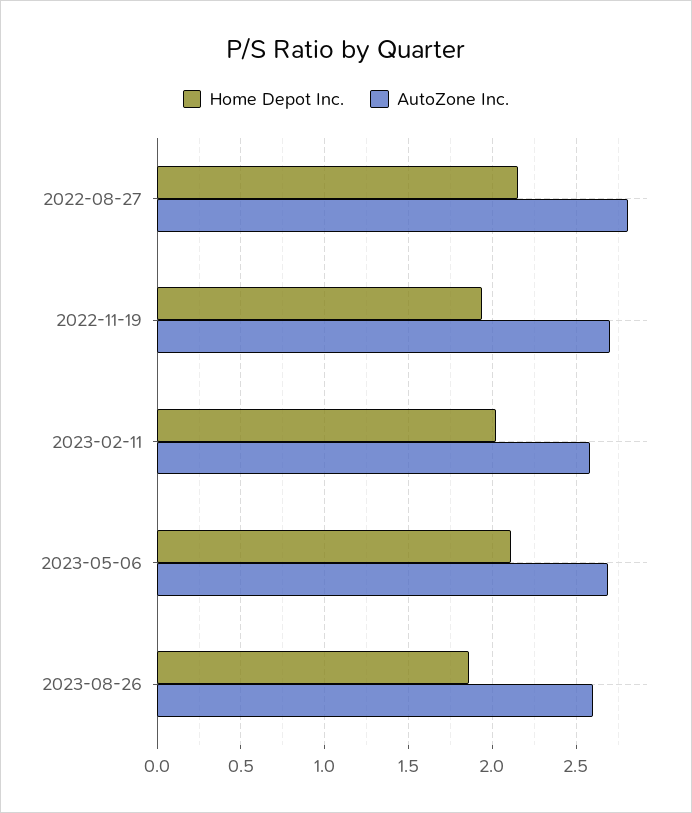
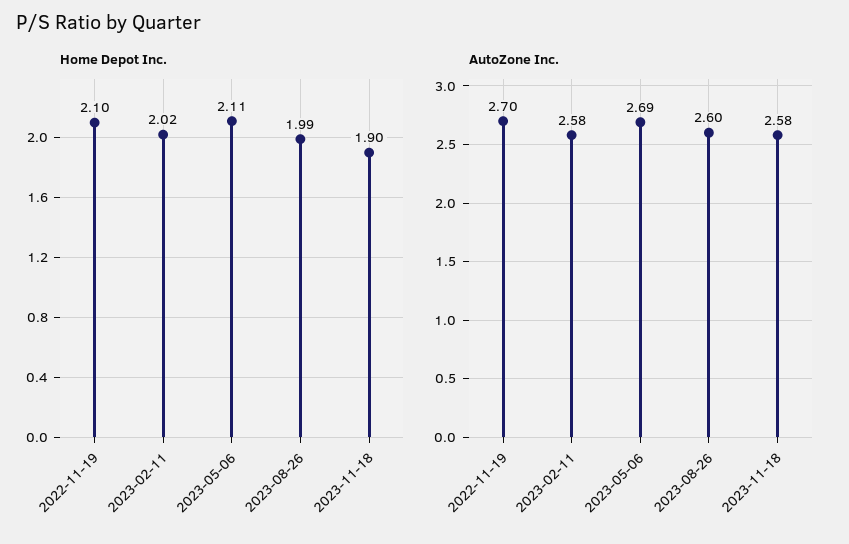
Home Depot Inc., 2022-08-27: 2.15 -> none
AutoZone Inc., 2022-08-27: 2.8 -> none
Home Depot Inc., 2022-11-19: 1.95 -> 2.1
Home Depot Inc., 2023-08-26: 1.85 -> 1.99
Home Depot Inc., 2023-11-18: none -> 1.9
AutoZone Inc., 2023-11-18: none -> 2.58

